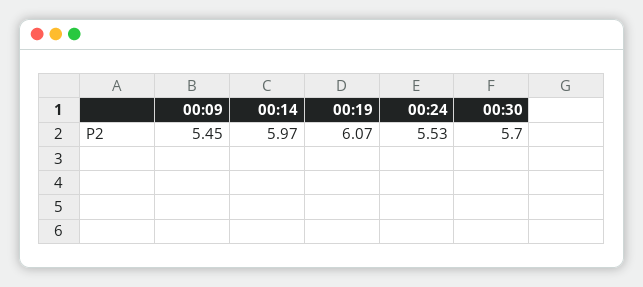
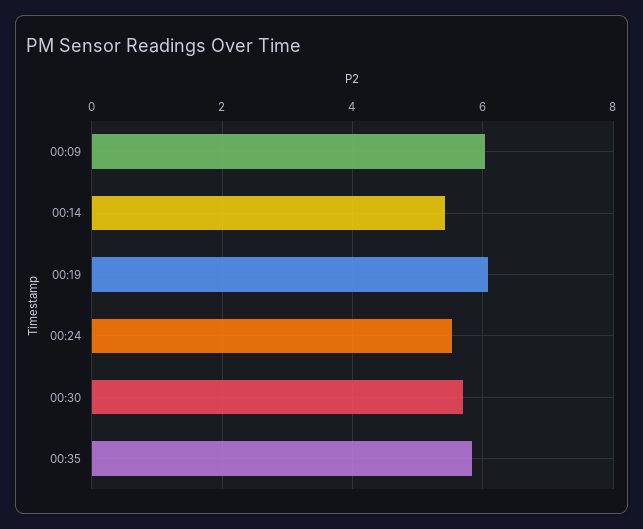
00:09: 5.45 -> 6
00:14: 5.97 -> 5.4
00:35: none -> 5.8

